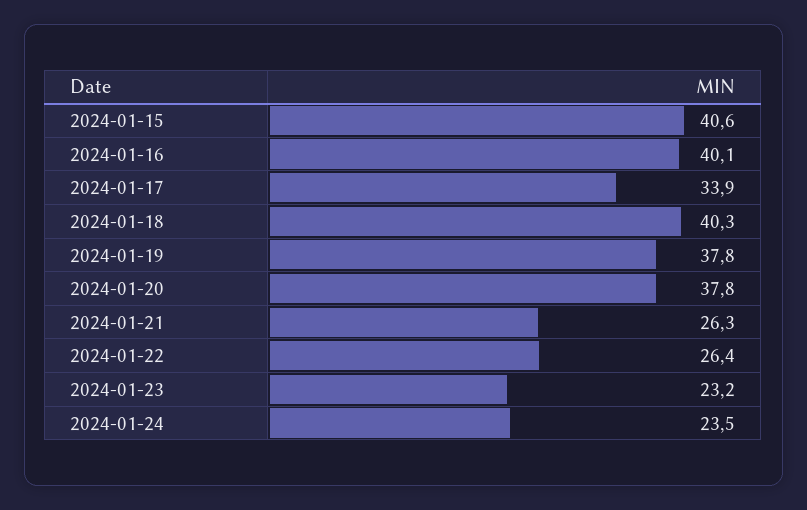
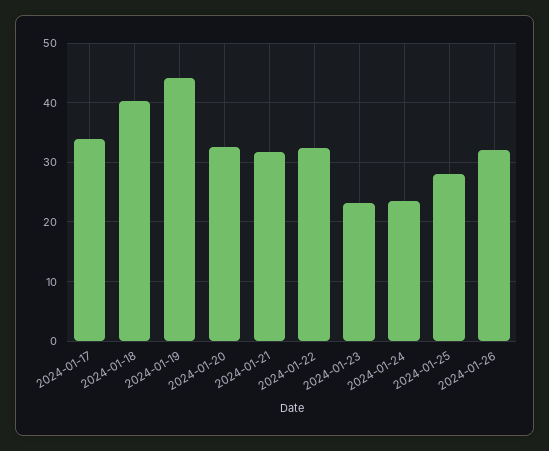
2024-01-15: 40.6 -> none
2024-01-16: 40.1 -> none
2024-01-19: 37.8 -> 44
2024-01-20: 37.8 -> 32
2024-01-21: 26.3 -> 32
2024-01-22: 26.4 -> 32
2024-01-25: none -> 28
2024-01-26: none -> 32

